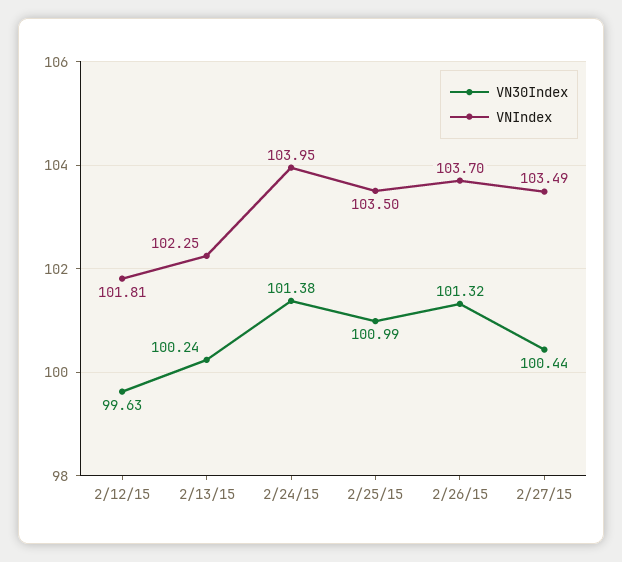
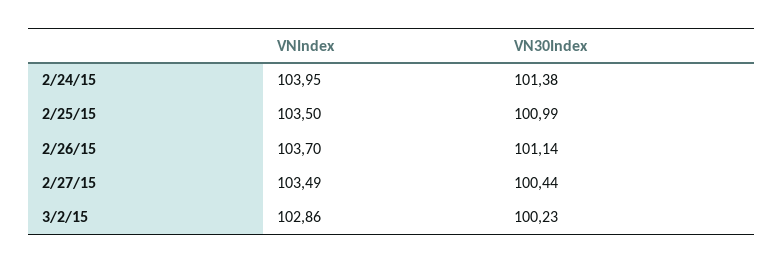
VN30Index, 2/12/15: 99.63 -> none
VNIndex, 2/12/15: 101.81 -> none
VN30Index, 2/13/15: 100.24 -> none
VNIndex, 2/13/15: 102.25 -> none
VN30Index, 2/26/15: 101.32 -> 101.14
VNIndex, 3/2/15: none -> 102.86
VN30Index, 3/2/15: none -> 100.23

